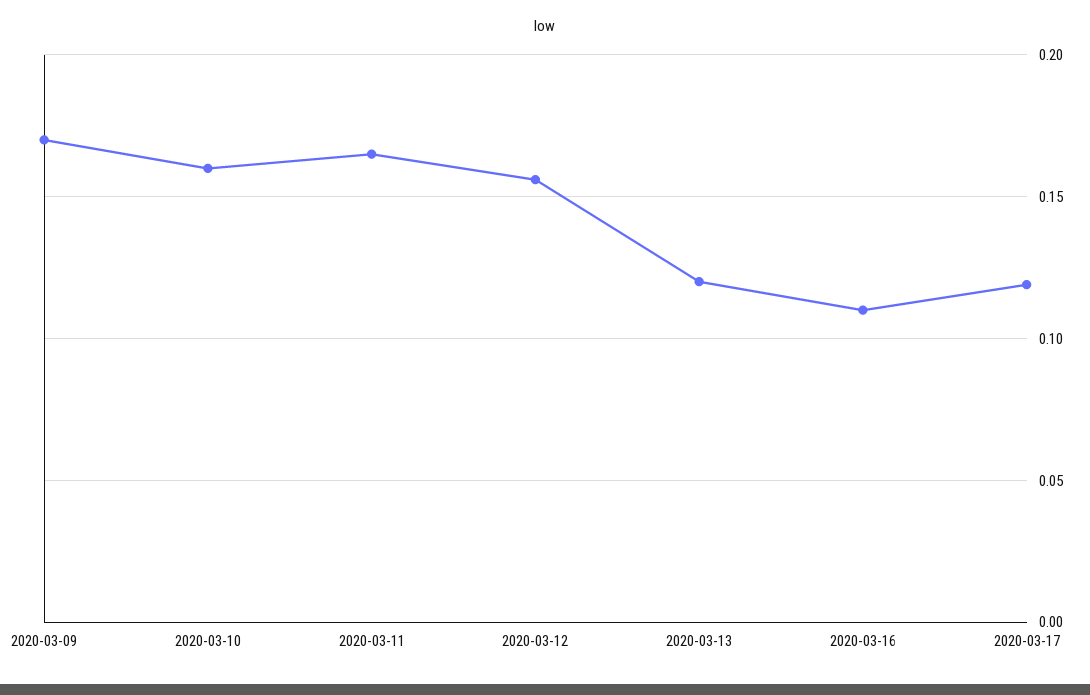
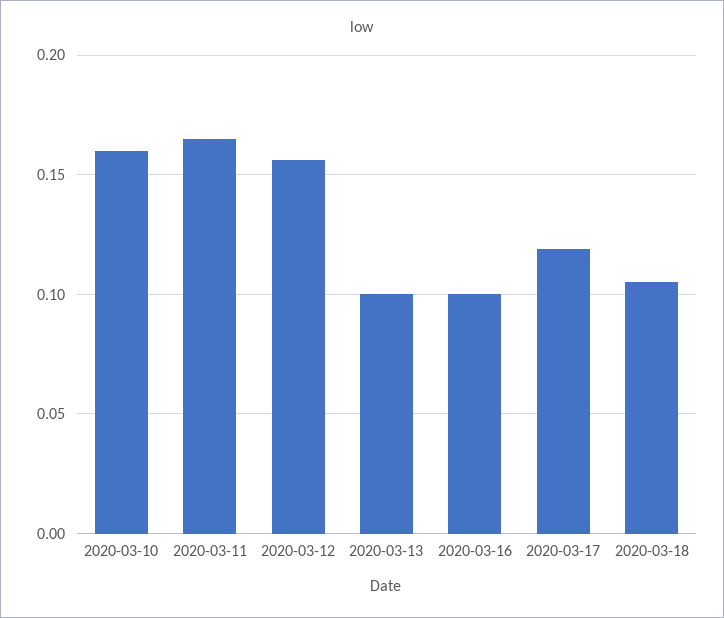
2020-03-09: 0.17 -> none
2020-03-13: 0.12 -> 0.1
2020-03-16: 0.11 -> 0.1
2020-03-18: none -> 0.105

